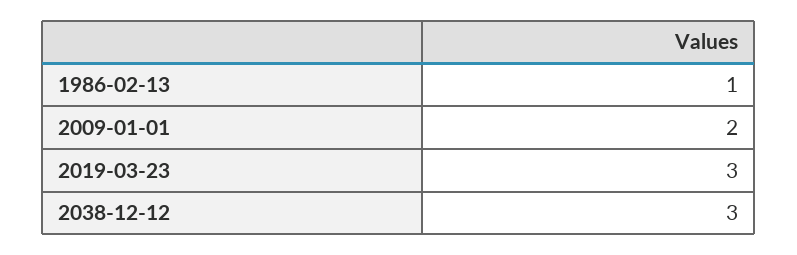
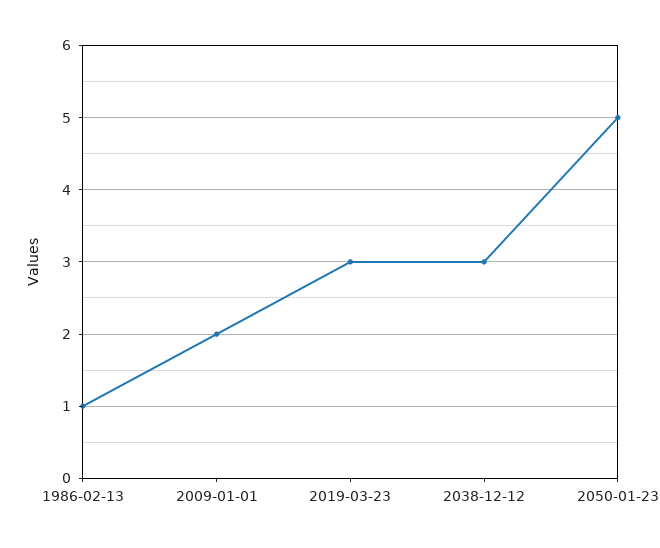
2050-01-23: none -> 5

